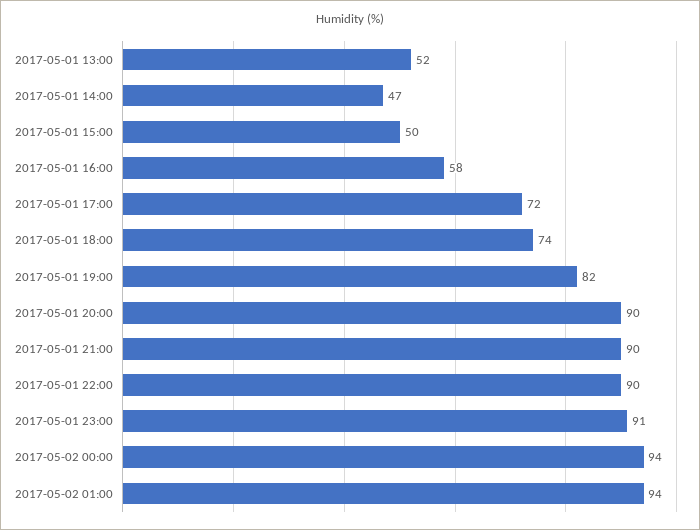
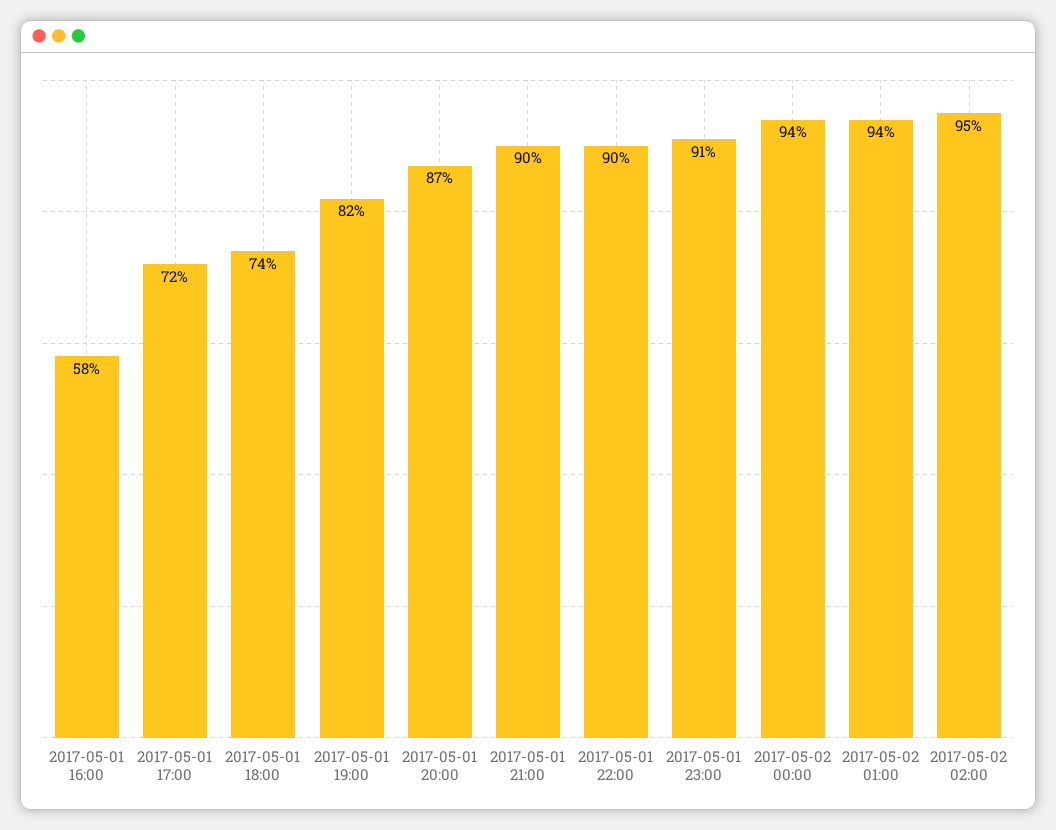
2017-05-01 13:00: 52 -> none
2017-05-01 14:00: 47 -> none
2017-05-01 15:00: 50 -> none
2017-05-01 20:00: 90 -> 87
2017-05-02 02:00: none -> 95

